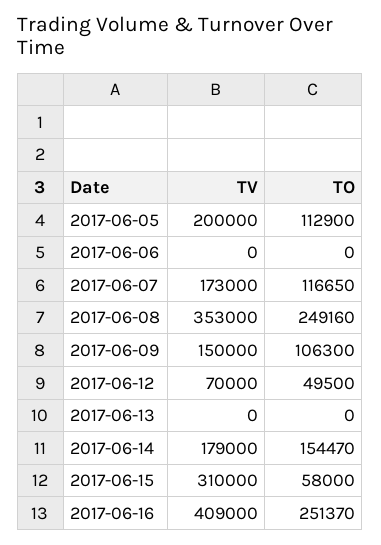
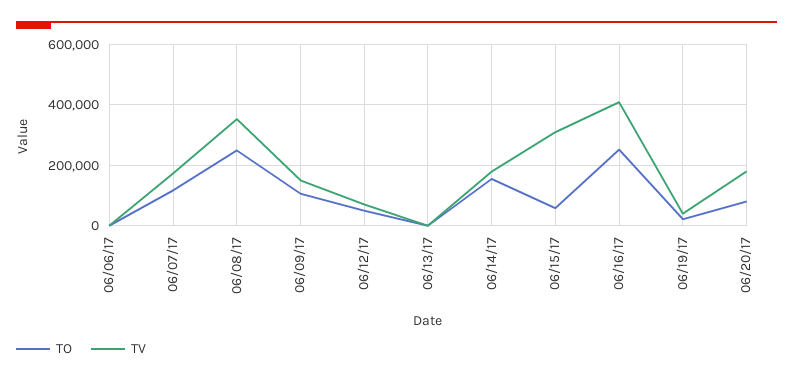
TV, 2017-06-05: 200000 -> none
TO, 2017-06-05: 112900 -> none
TO, 06/19/17: none -> 20000
TV, 06/19/17: none -> 40000
TO, 06/20/17: none -> 80000
TV, 06/20/17: none -> 180000

